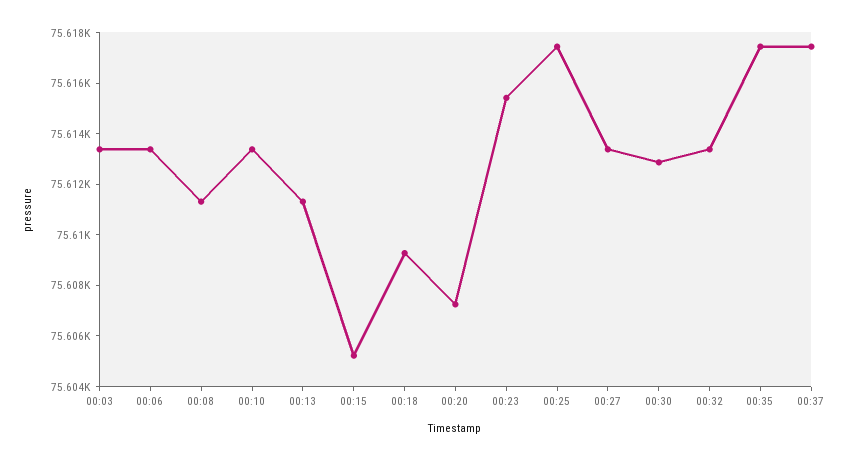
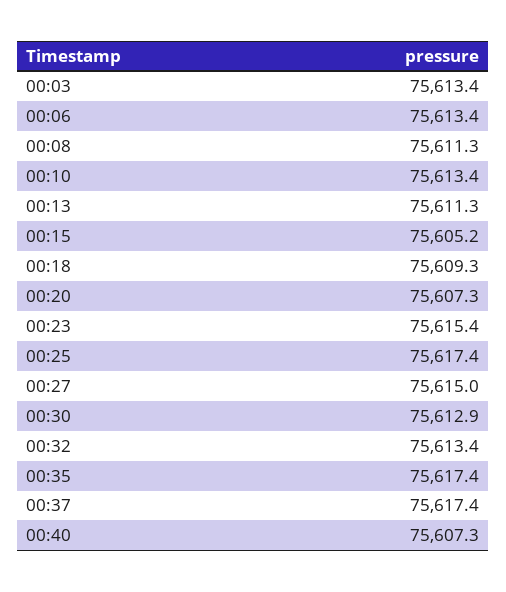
00:27: 75613.5 -> 75615
00:40: none -> 75607.3

